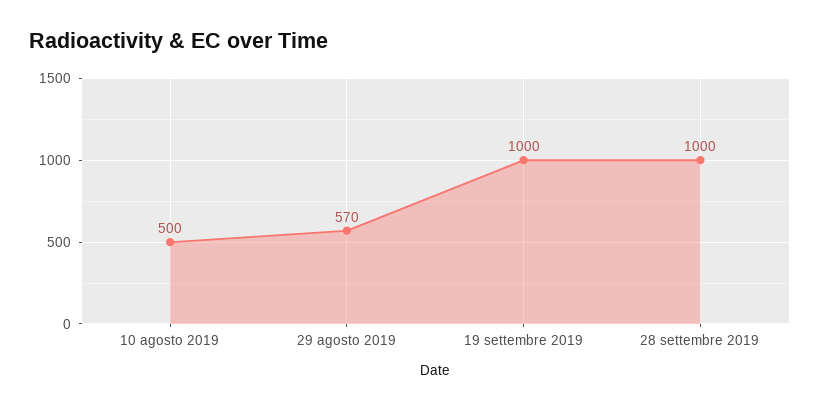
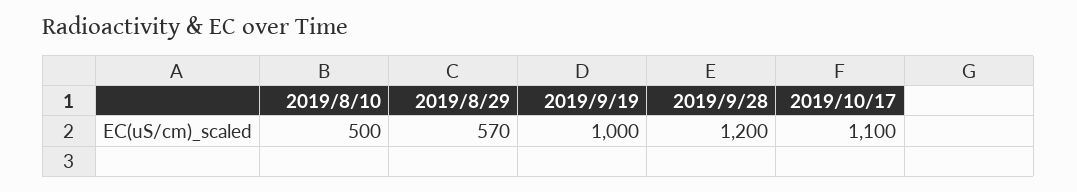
28 settembre 2019: 1000 -> 1200
2019/10/17: none -> 1100

